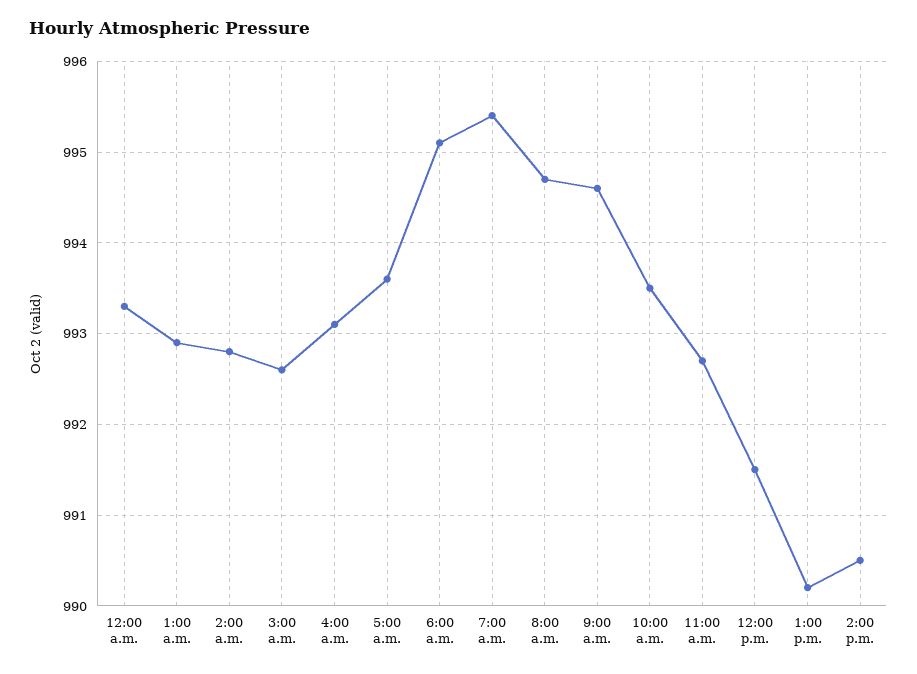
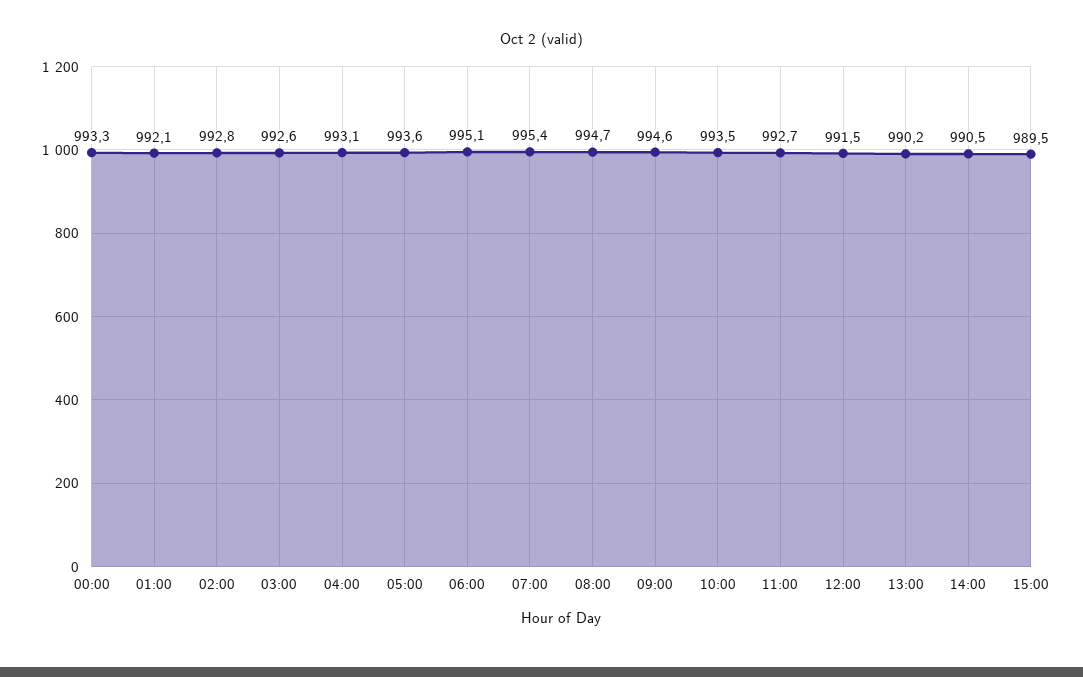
1:00 a.m.: 992.9 -> 992.1
15:00: none -> 989.5

